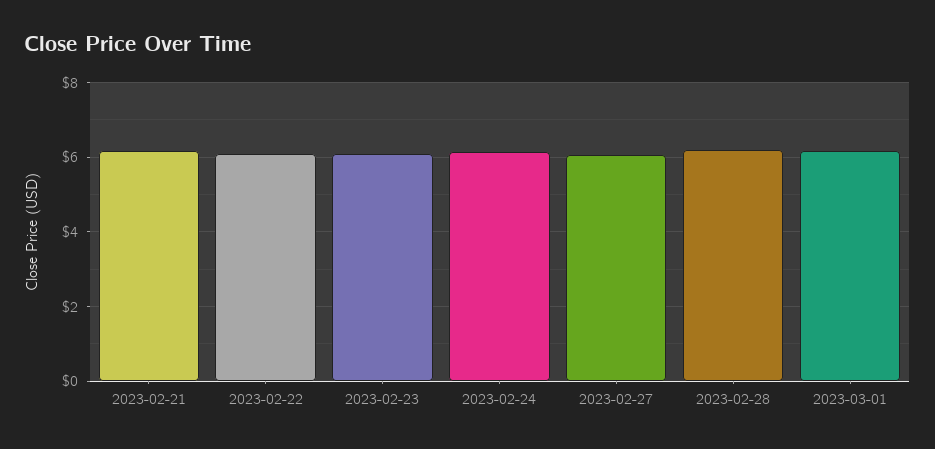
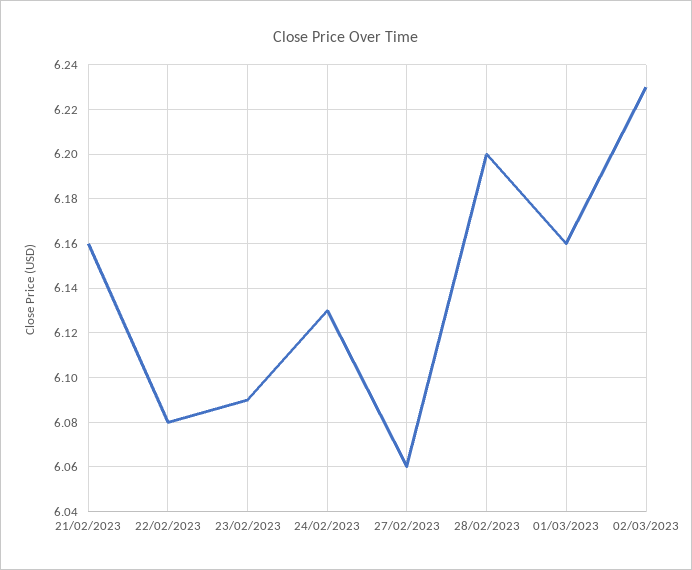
02/03/2023: none -> 6.23

